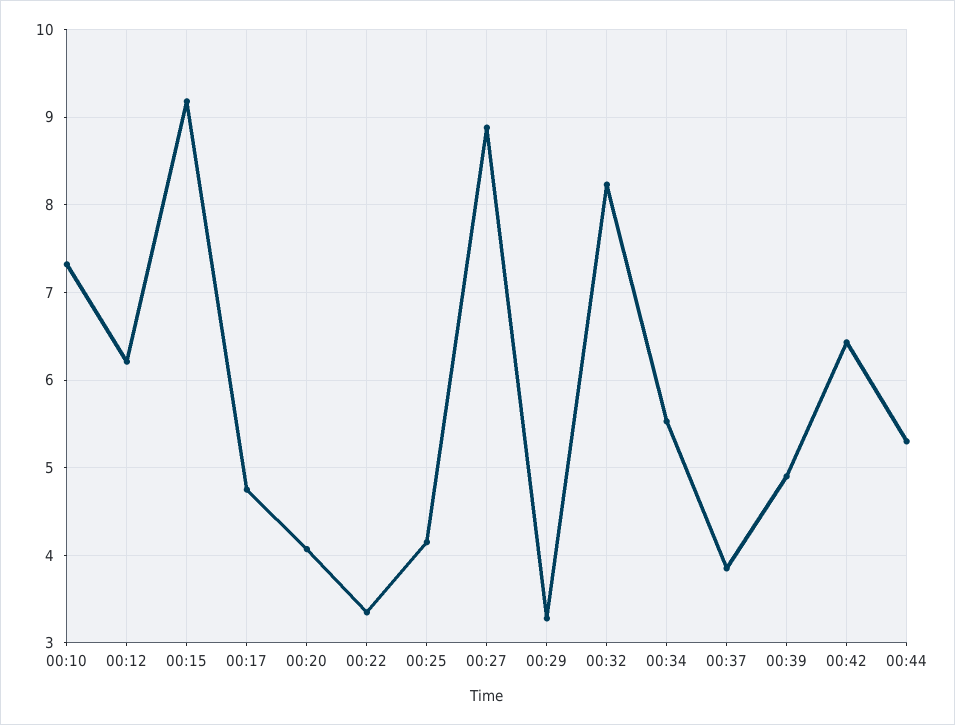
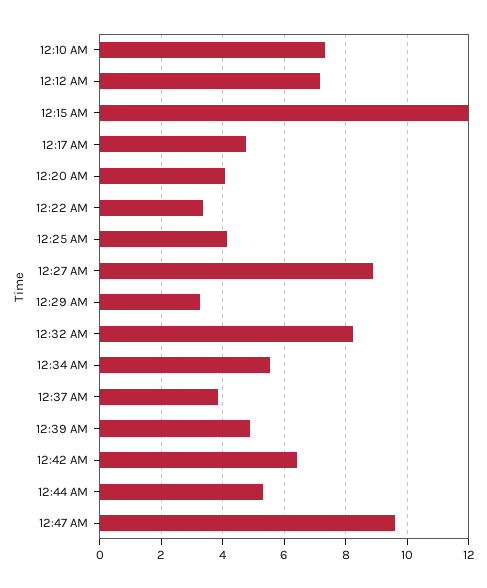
00:12: 6.2 -> 7.2
00:15: 9.2 -> 12
12:47 AM: none -> 9.6

